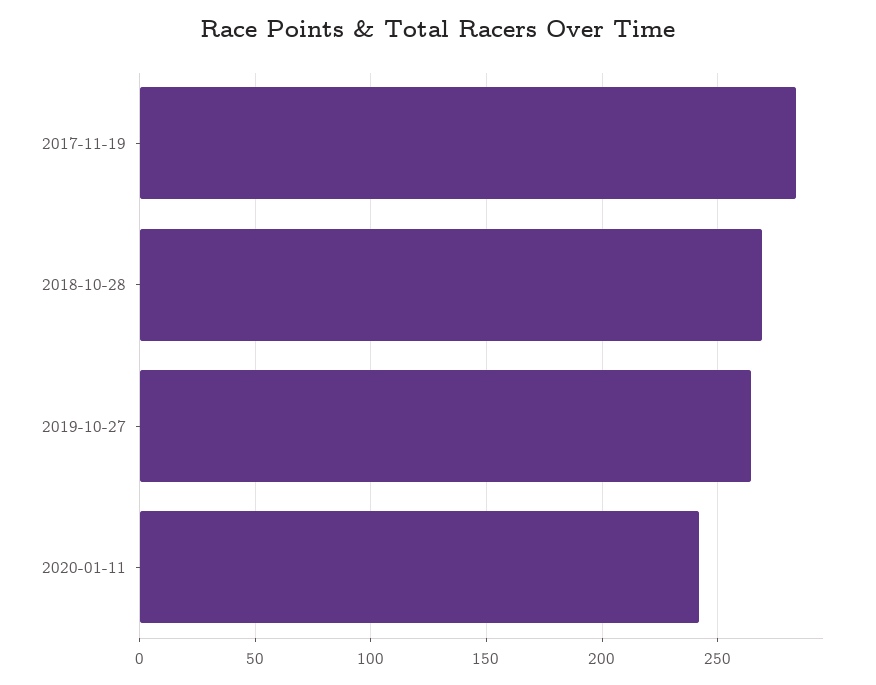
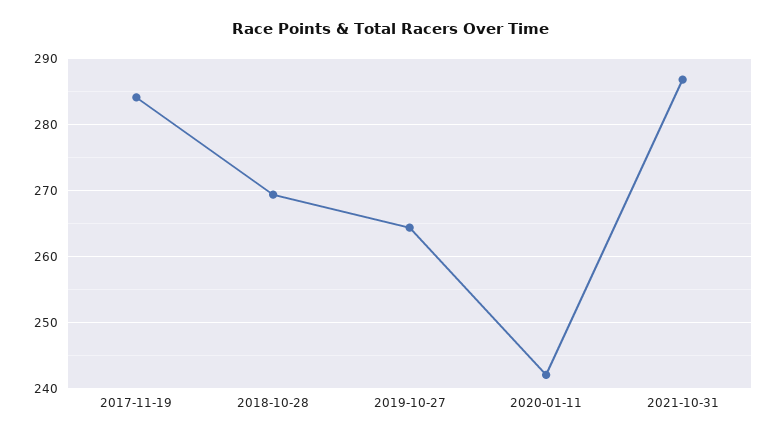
2021-10-31: none -> 287

